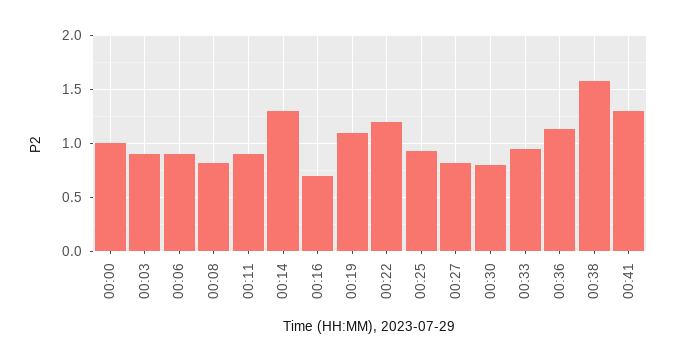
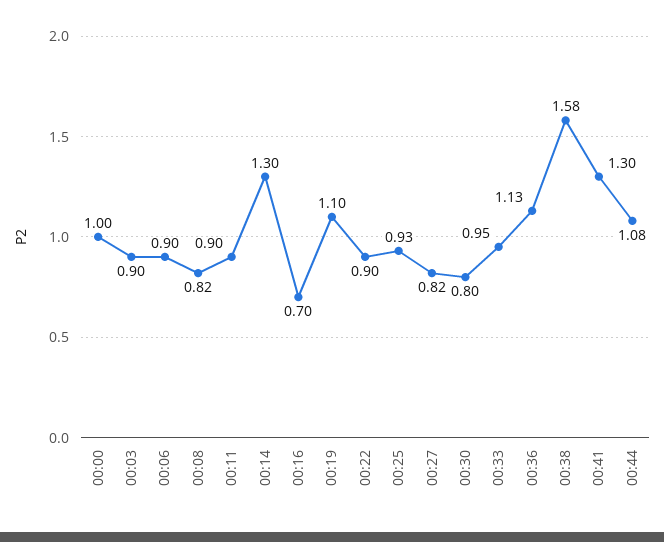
00:22: 1.2 -> 0.9
00:44: none -> 1.08

